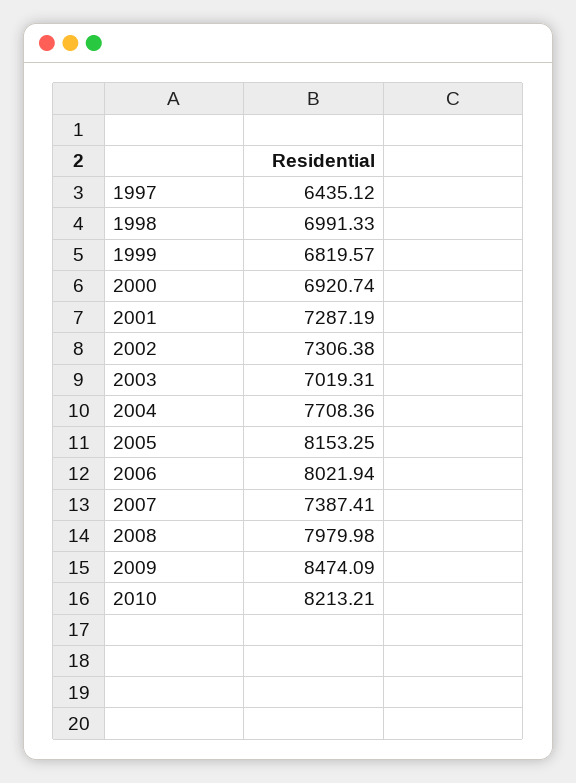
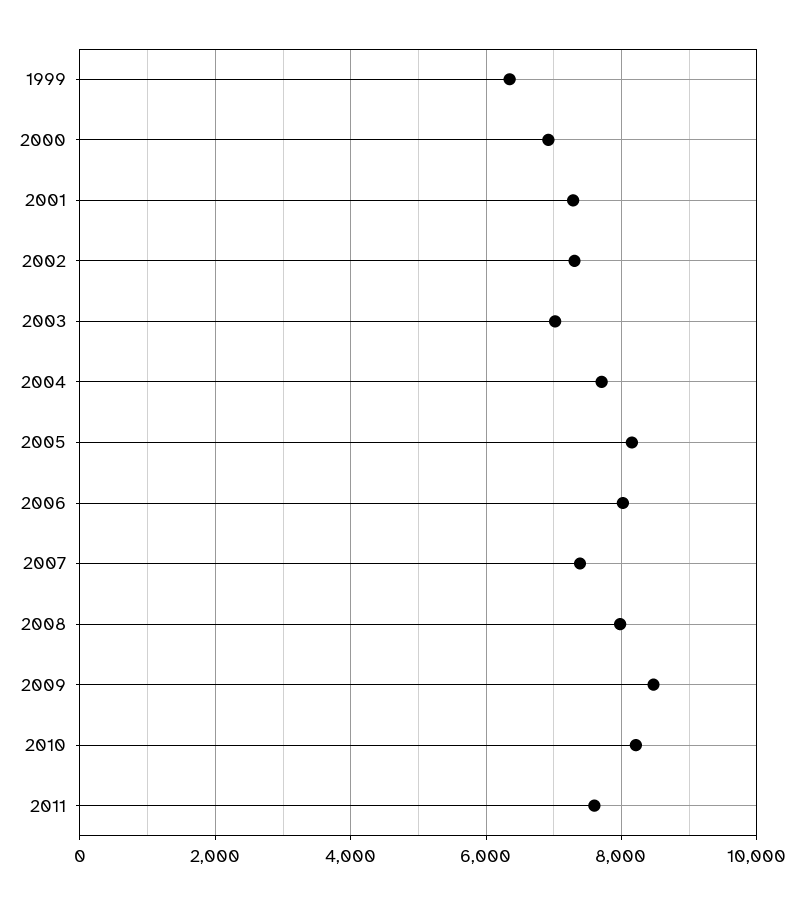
1997: 6435.12 -> none
1998: 6991.33 -> none
1999: 6819.57 -> 6400
2011: none -> 7600

